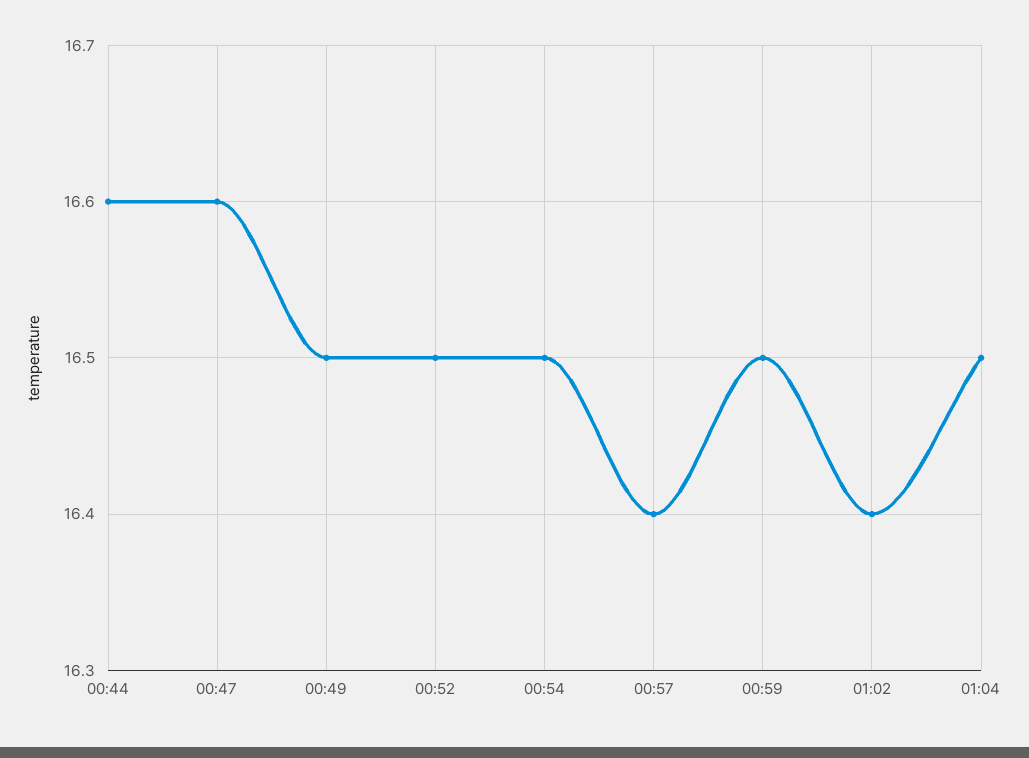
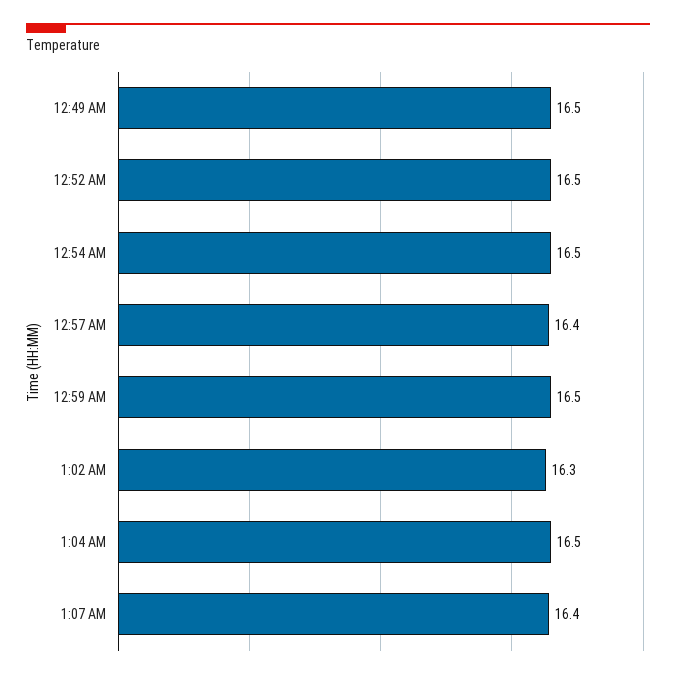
00:44: 16.6 -> none
00:47: 16.6 -> none
01:02: 16.4 -> 16.3
1:07 AM: none -> 16.4

